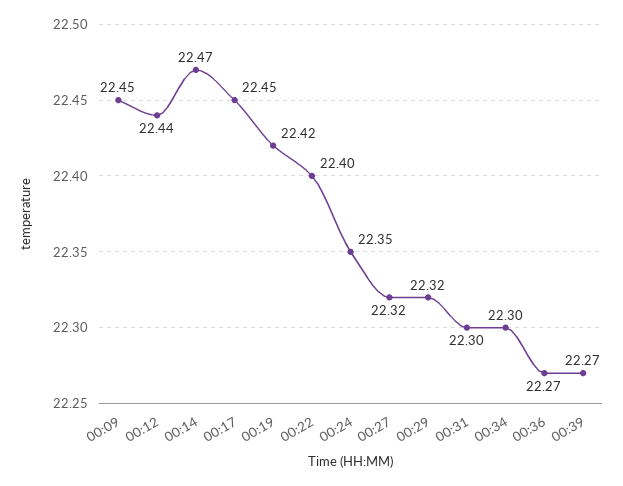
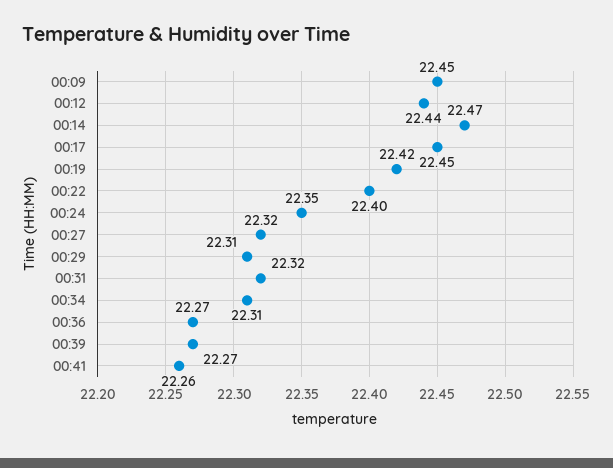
00:29: 22.32 -> 22.31
00:31: 22.3 -> 22.32
00:34: 22.3 -> 22.31
00:41: none -> 22.26

